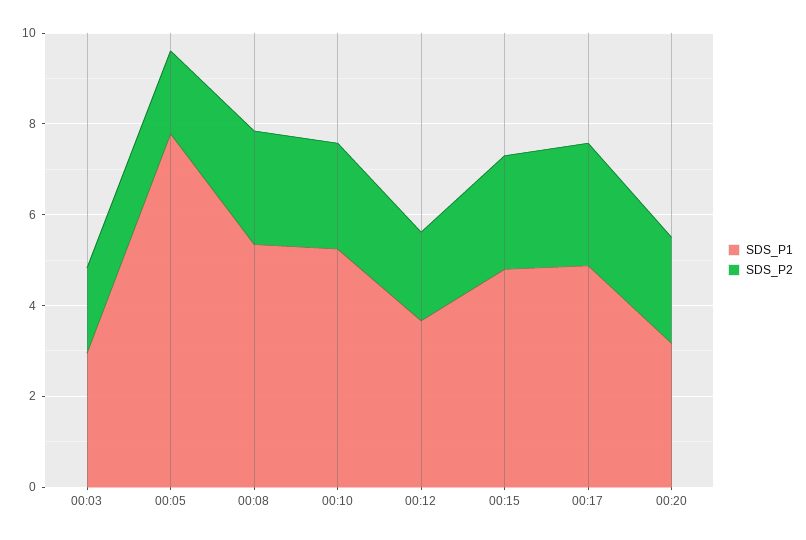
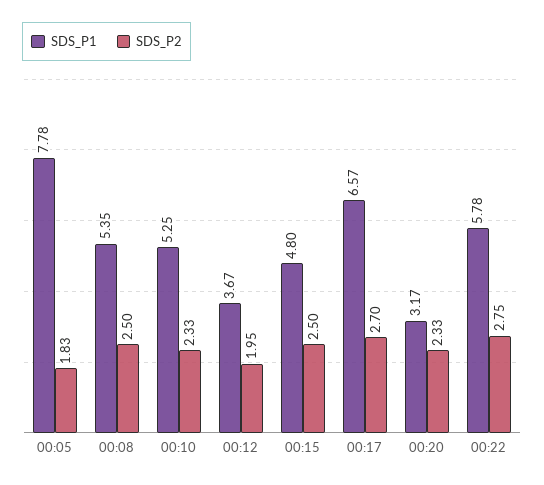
SDS_P1, 00:03: 3 -> none
SDS_P2, 00:03: 2 -> none
SDS_P1, 00:17: 5 -> 6.57
SDS_P1, 00:22: none -> 5.78
SDS_P2, 00:22: none -> 2.75

